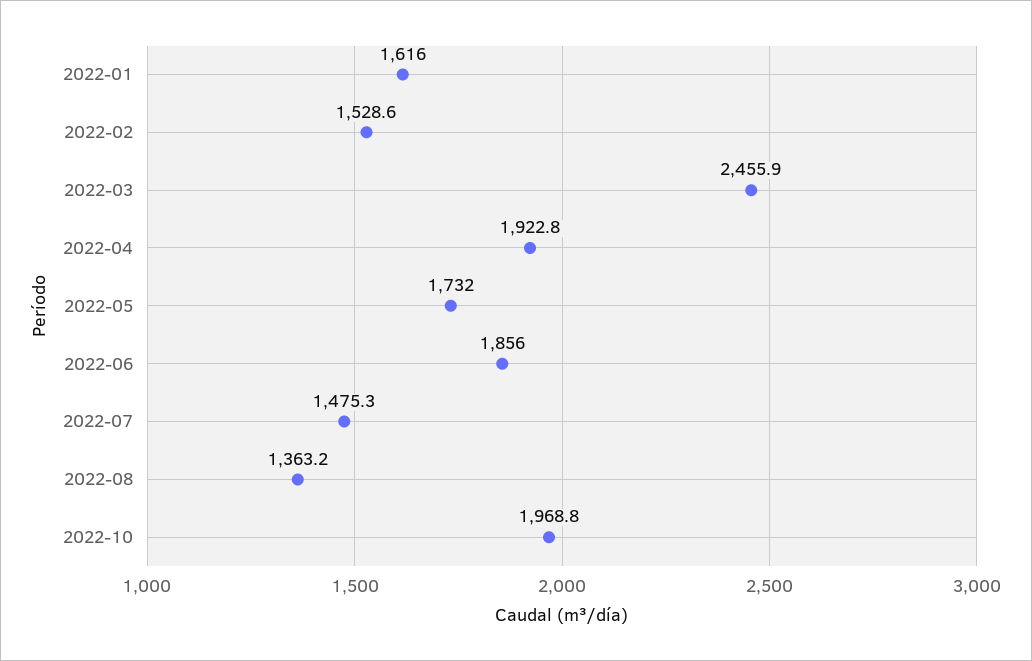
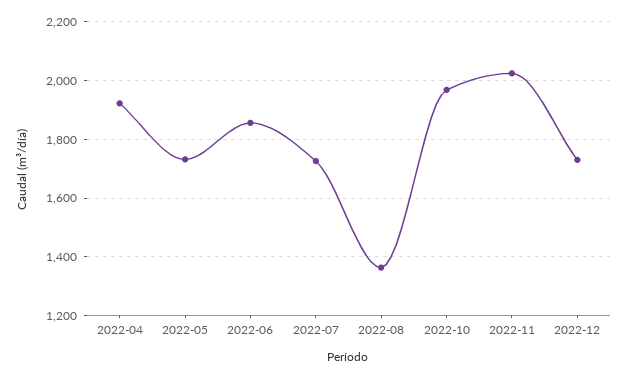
2022-01: 1616 -> none
2022-02: 1528.6 -> none
2022-03: 2455.9 -> none
2022-07: 1475.3 -> 1725
2022-11: none -> 2025
2022-12: none -> 1725

